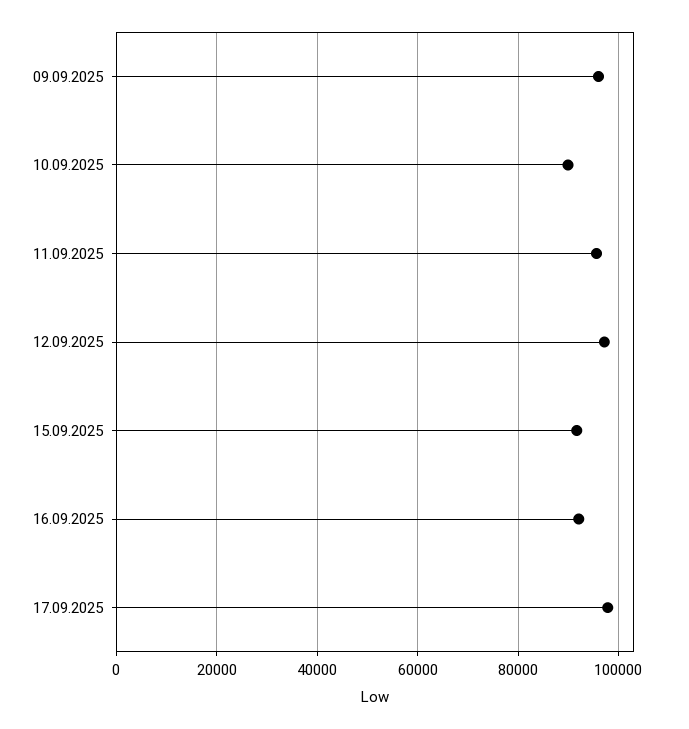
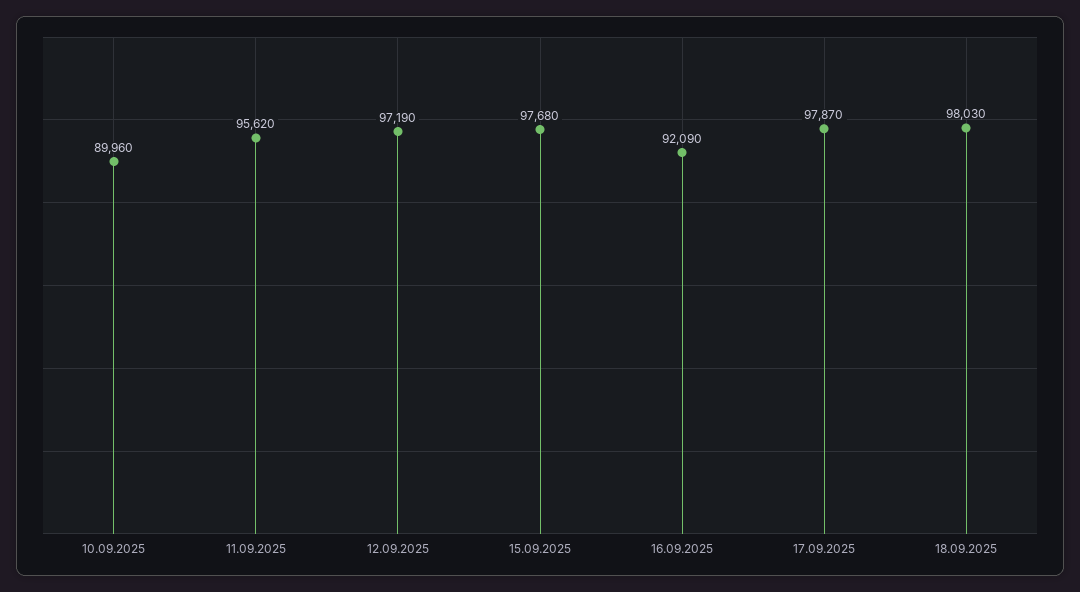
09.09.2025: 96000 -> none
15.09.2025: 92000 -> 97680
18.09.2025: none -> 98030

